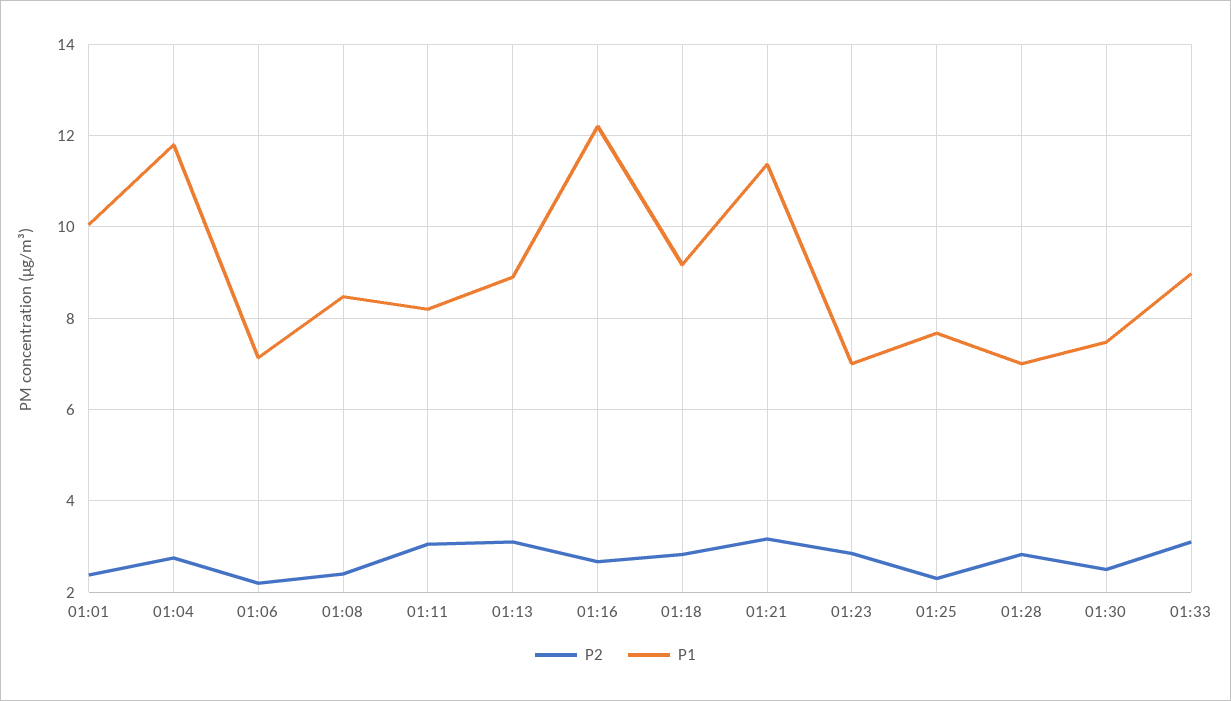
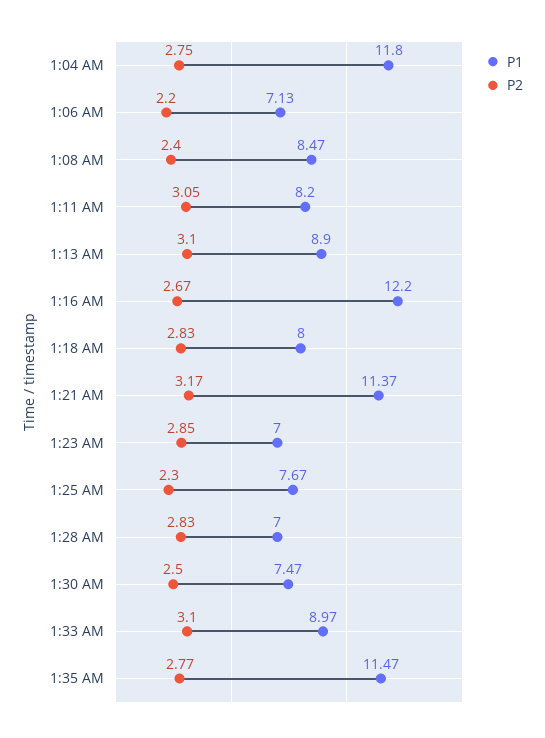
P2, 01:01: 2.4 -> none
P1, 01:01: 10 -> none
P1, 01:18: 9.2 -> 8
P1, 1:35 AM: none -> 11.47
P2, 1:35 AM: none -> 2.77

